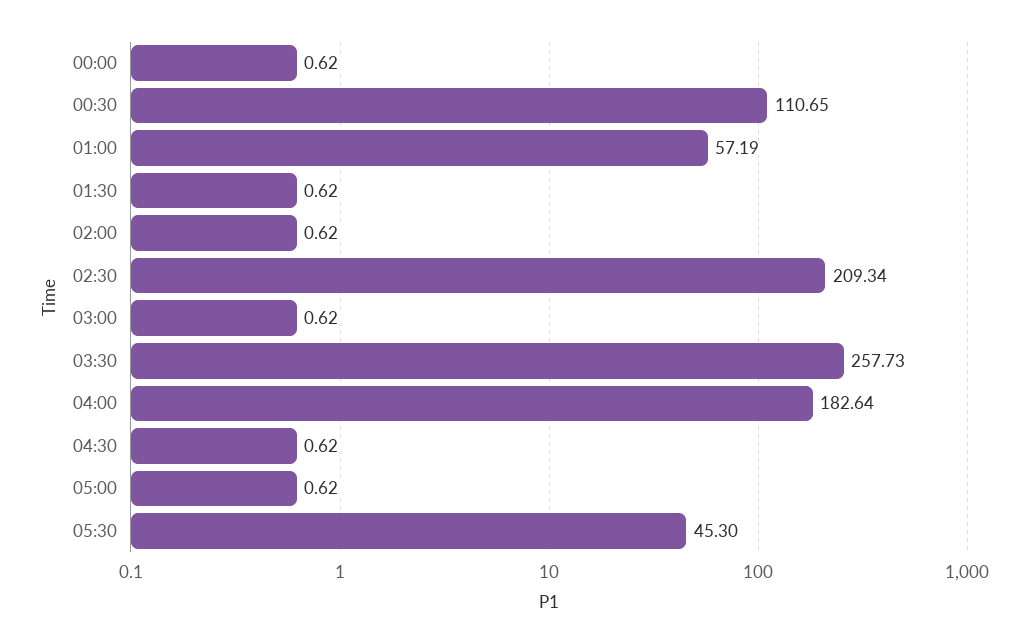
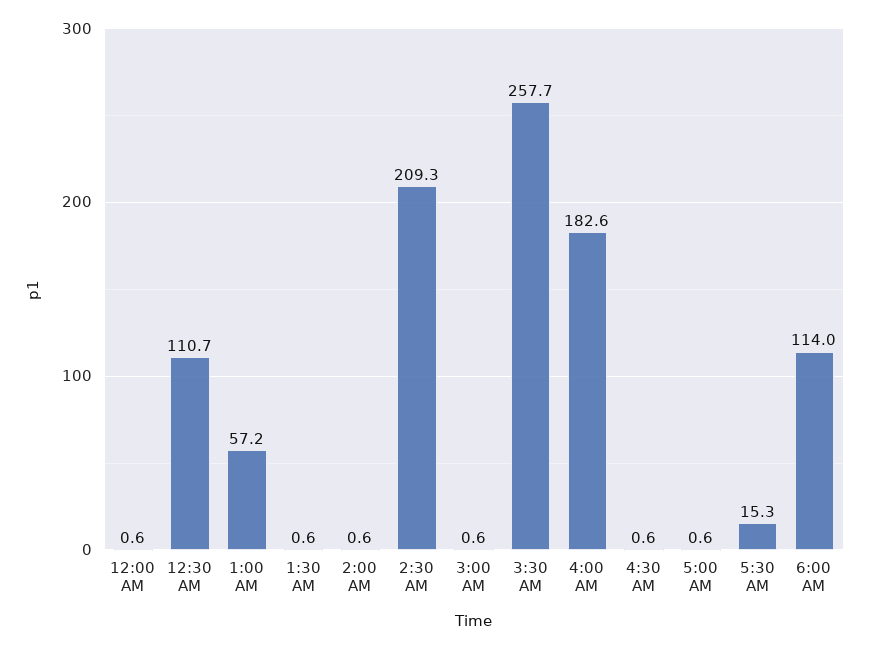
05:30: 45.3 -> 15.3
6:00 AM: none -> 114

